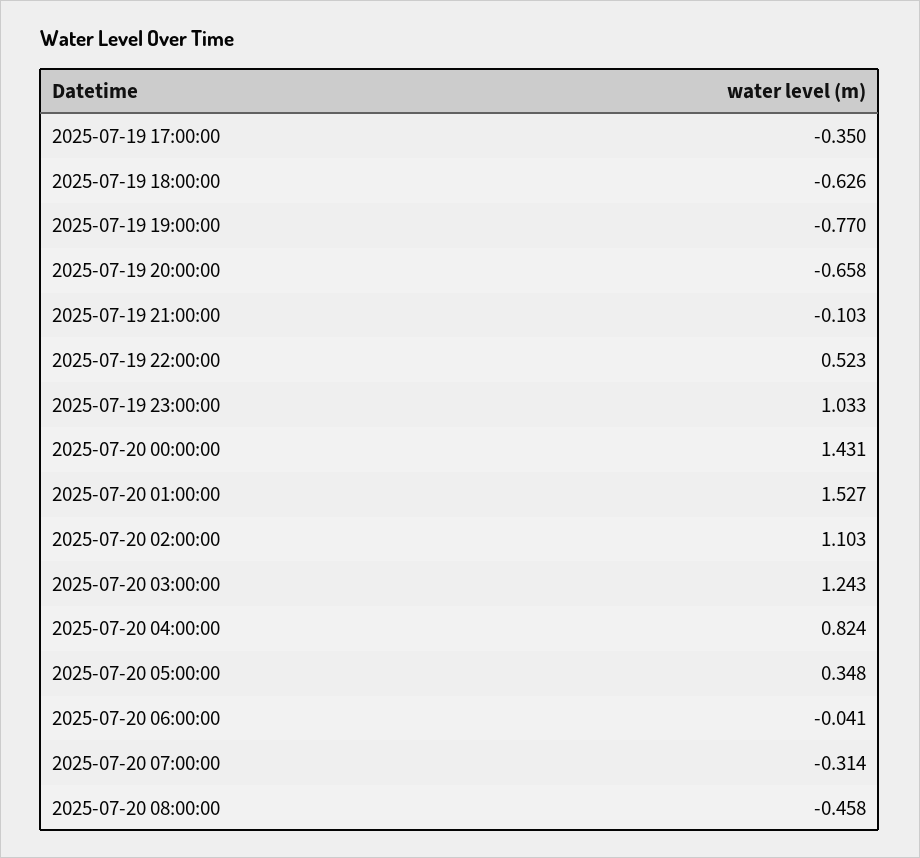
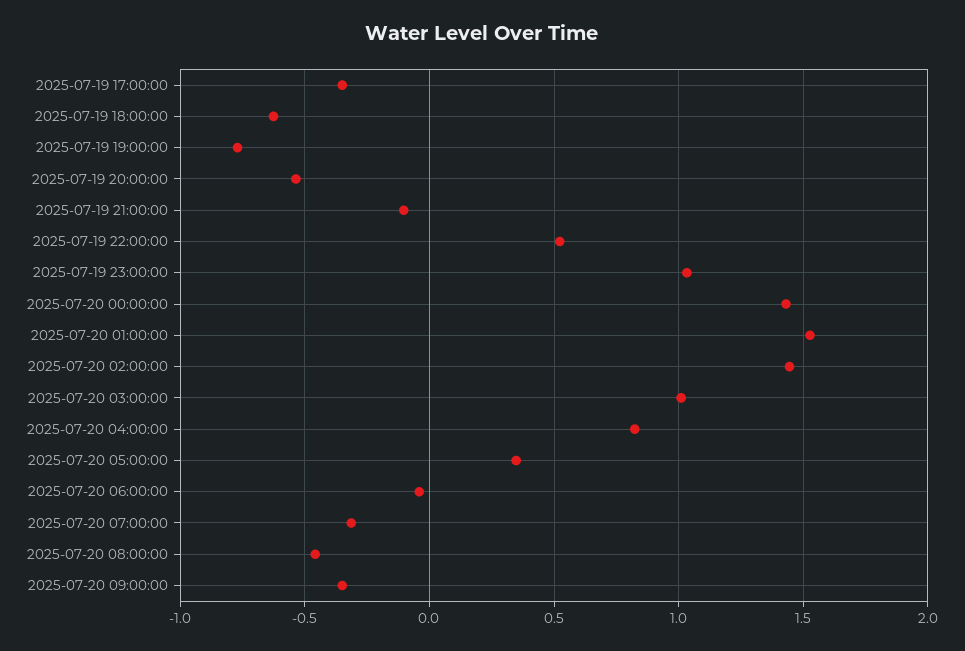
2025-07-19 20:00:00: -0.658 -> -0.55
2025-07-20 02:00:00: 1.103 -> 1.45
2025-07-20 03:00:00: 1.243 -> 1
2025-07-20 09:00:00: none -> -0.35

